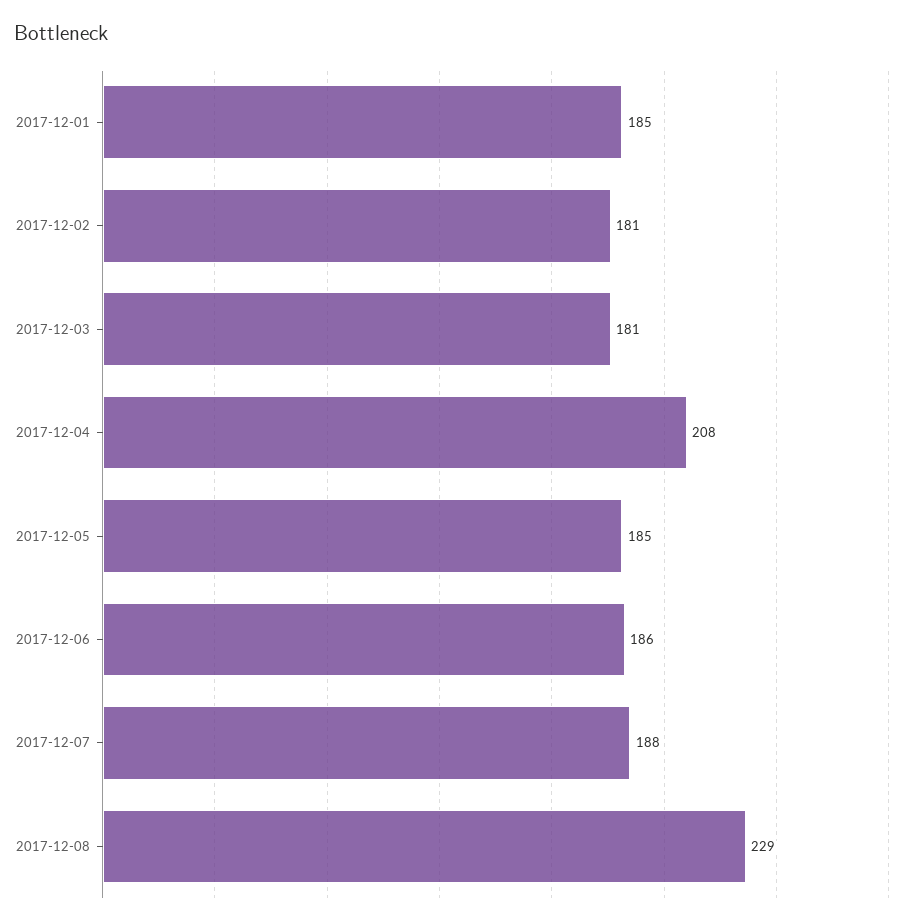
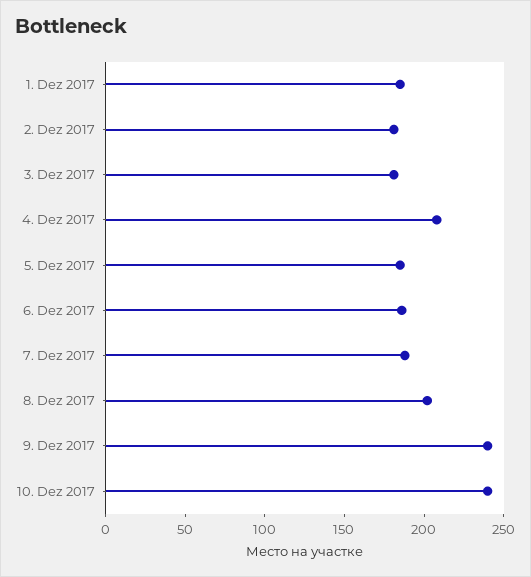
2017-12-08: 229 -> 200
9. Dez 2017: none -> 240
10. Dez 2017: none -> 240

